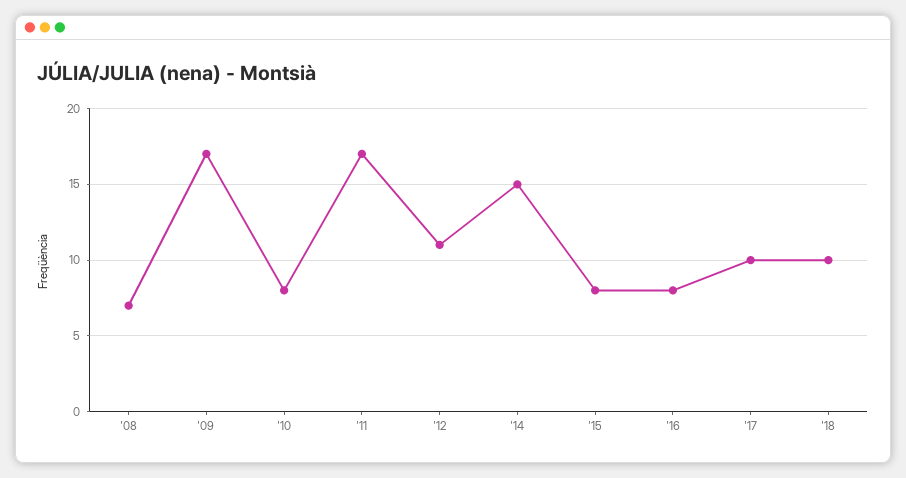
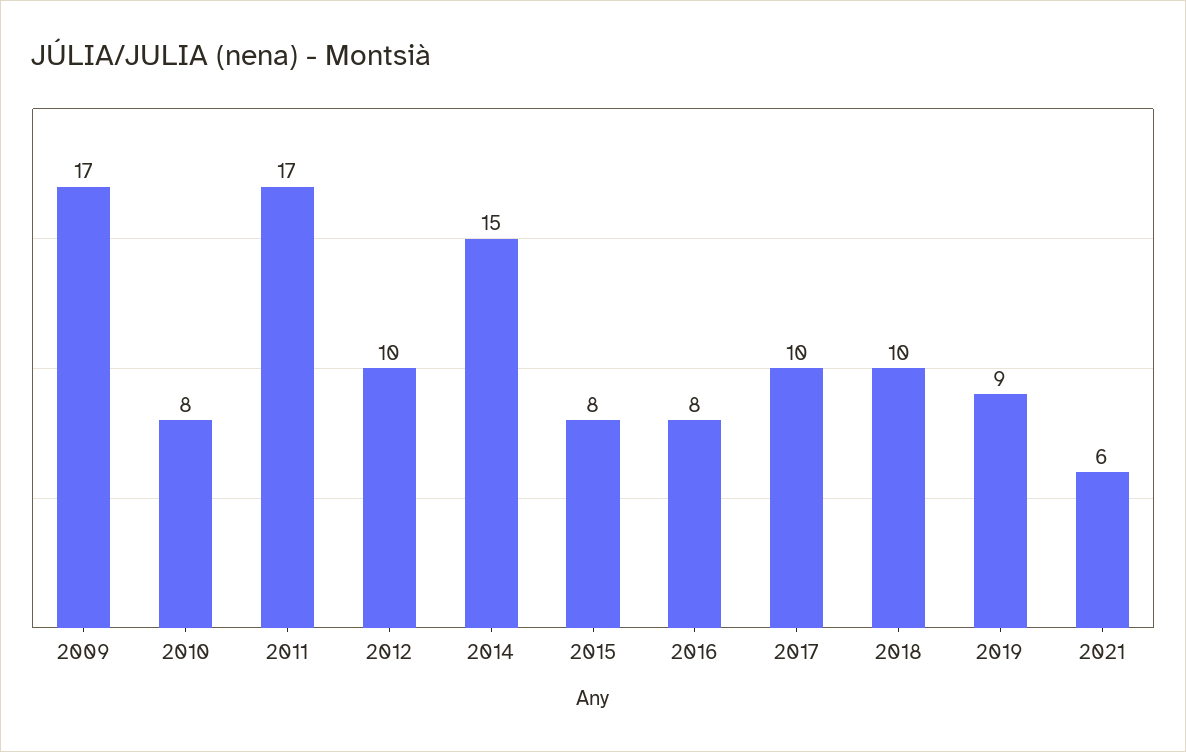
'08: 7 -> none
'12: 11 -> 10
2019: none -> 9
2021: none -> 6

